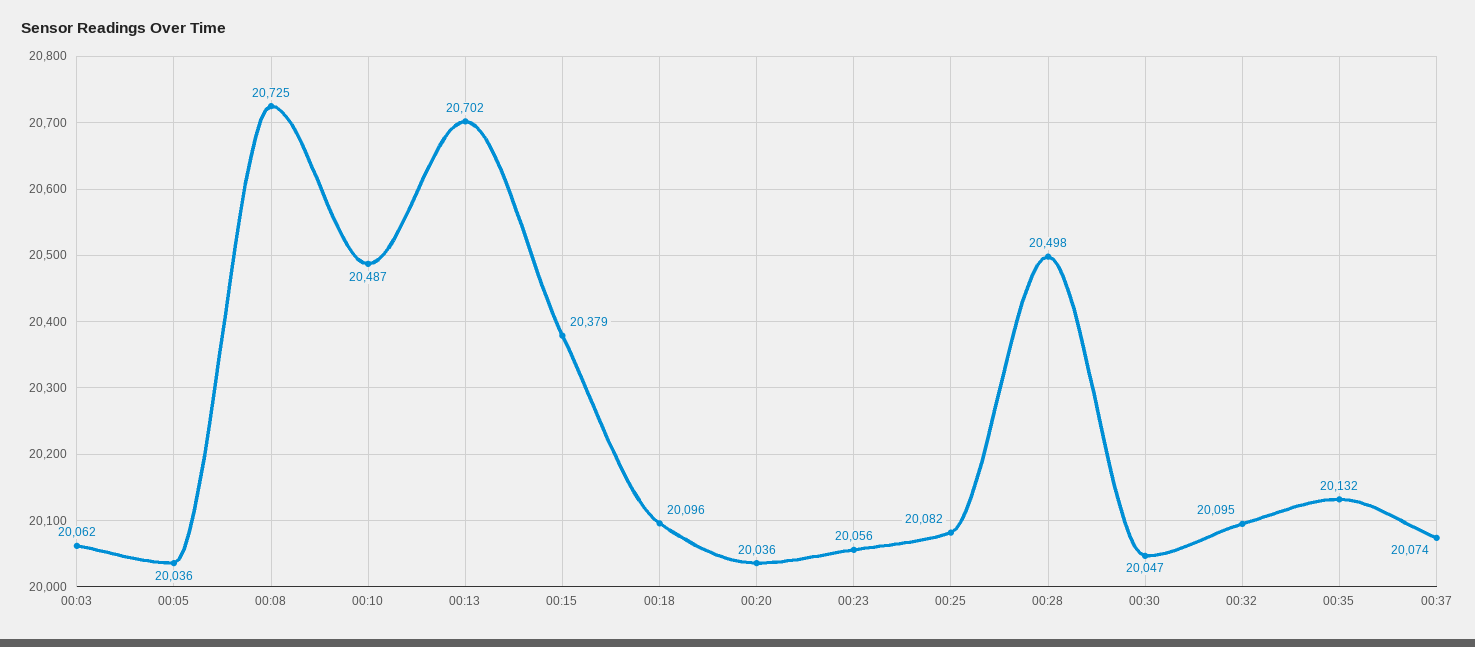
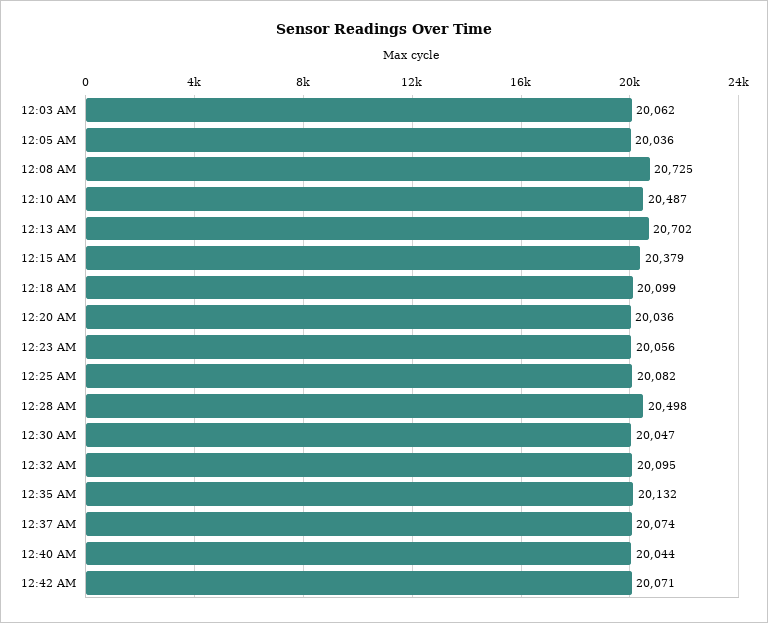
00:18: 20096 -> 20099
12:40 AM: none -> 20044
12:42 AM: none -> 20071

